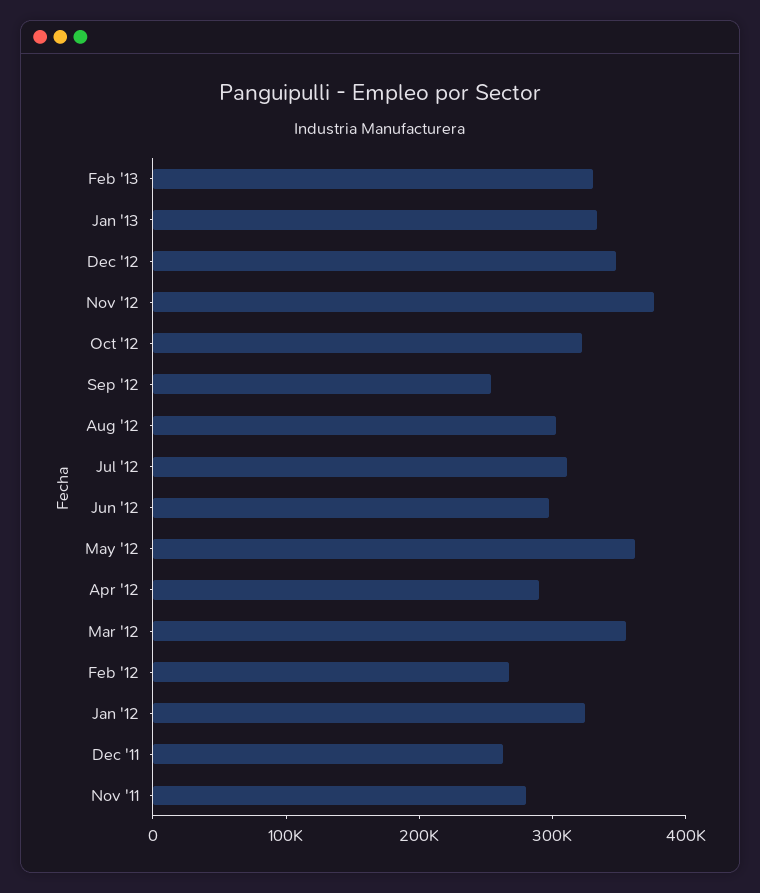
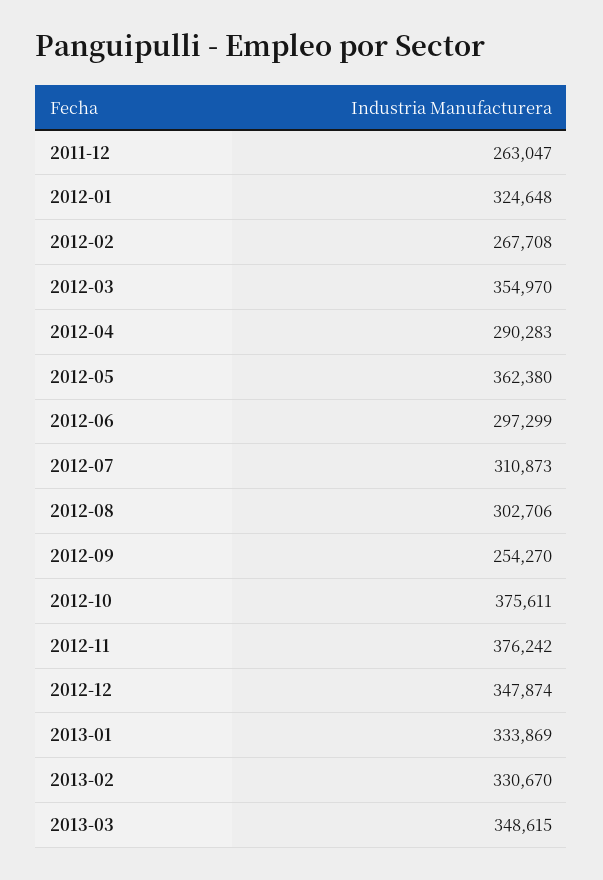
Oct '12: 320000 -> 375611
Nov '11: 280000 -> none
2013-03: none -> 348615

